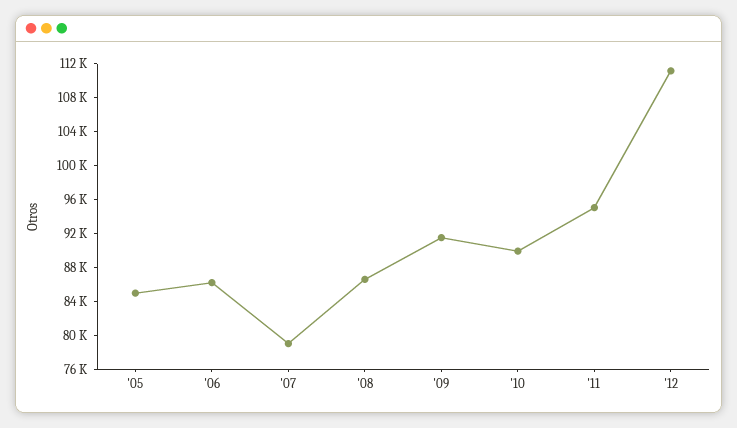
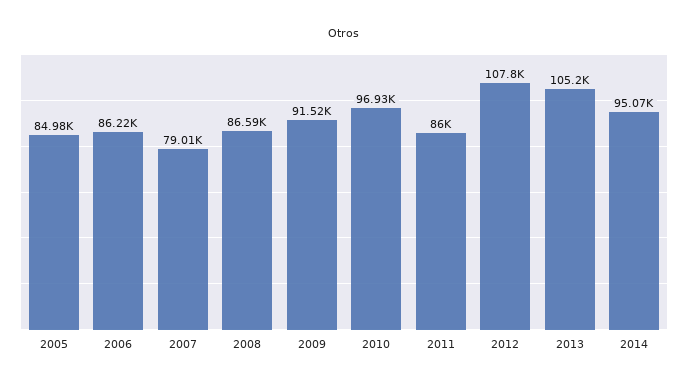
'10: 90000 -> 96930
'11: 95000 -> 86000
'12: 111000 -> 107800
2013: none -> 105200
2014: none -> 95070

